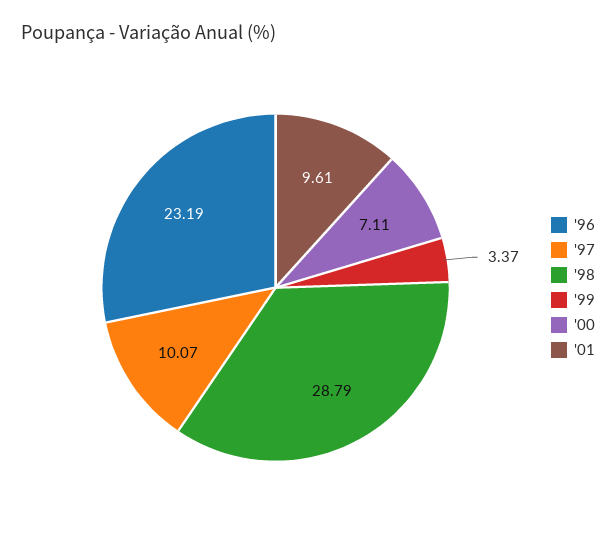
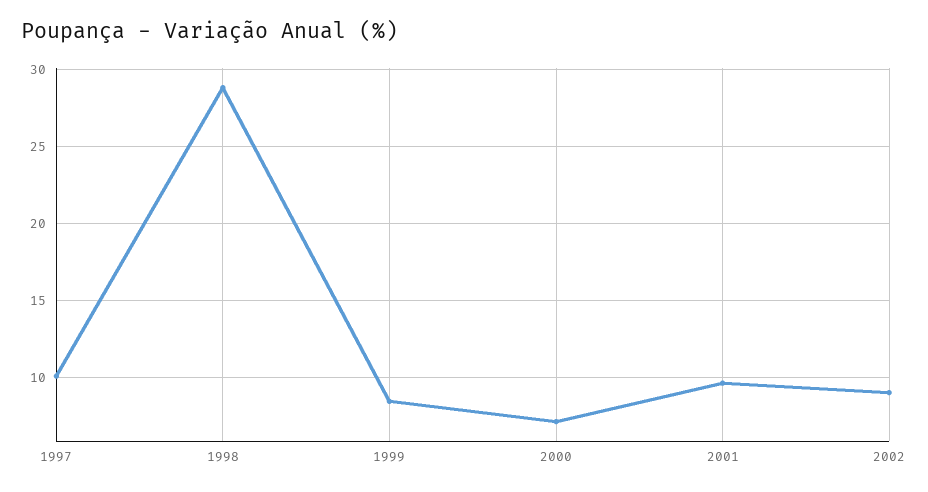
'96: 23.19 -> none
'99: 3.37 -> 8.5
2002: none -> 9

